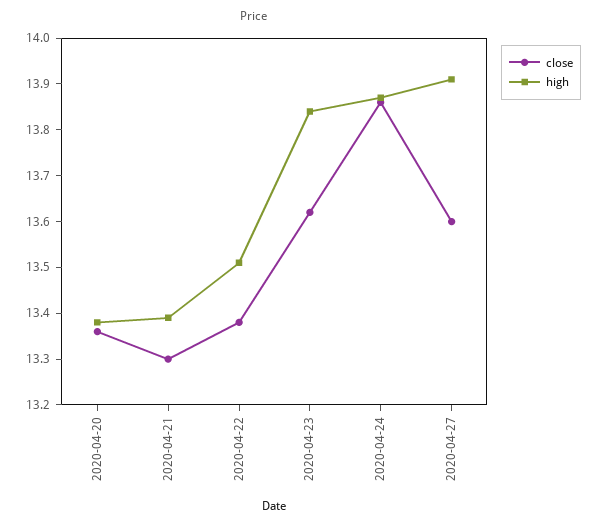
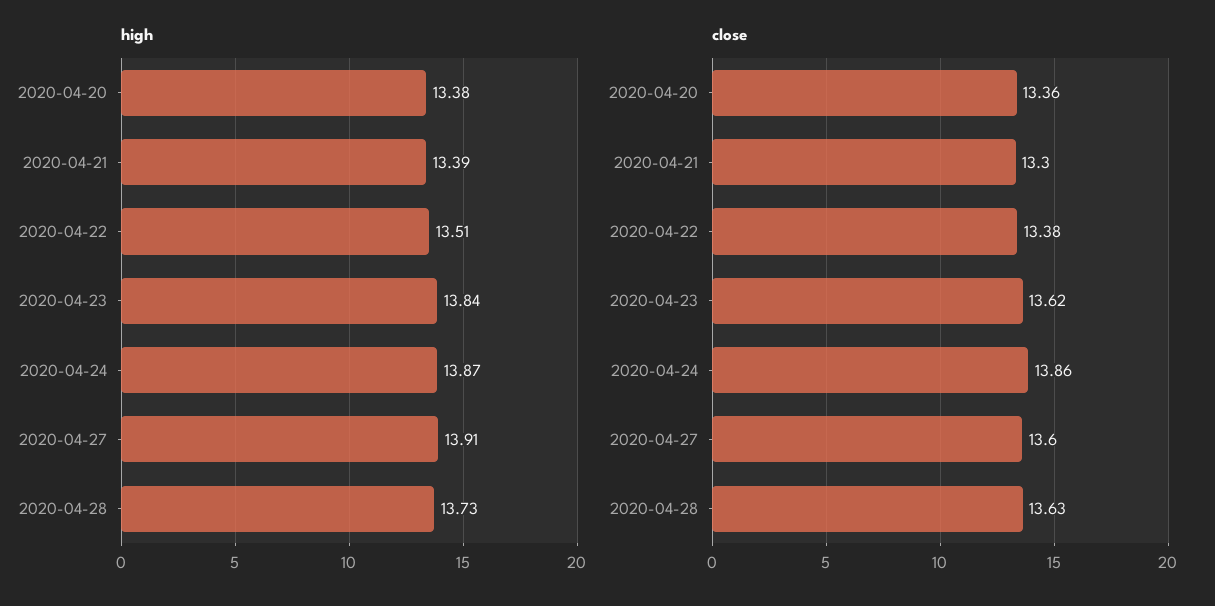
high, 2020-04-28: none -> 13.73
close, 2020-04-28: none -> 13.63

